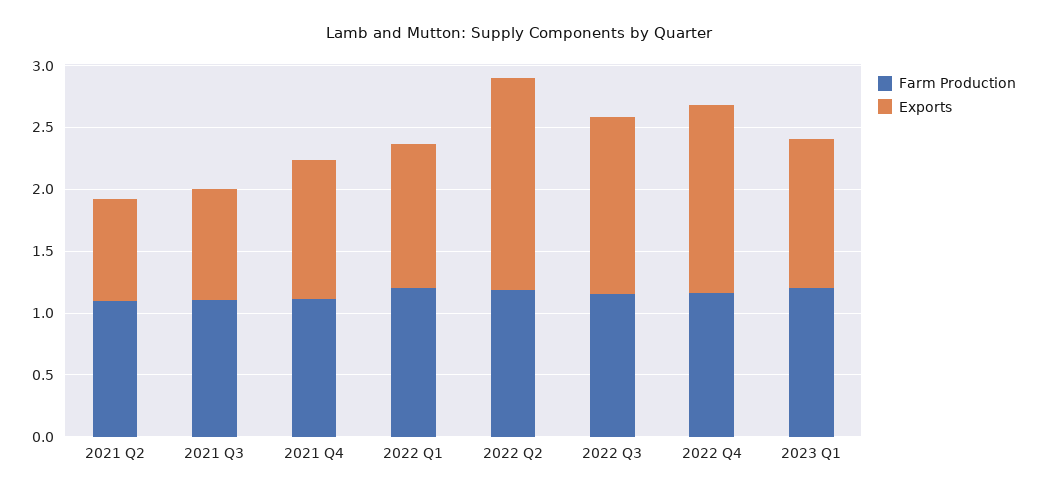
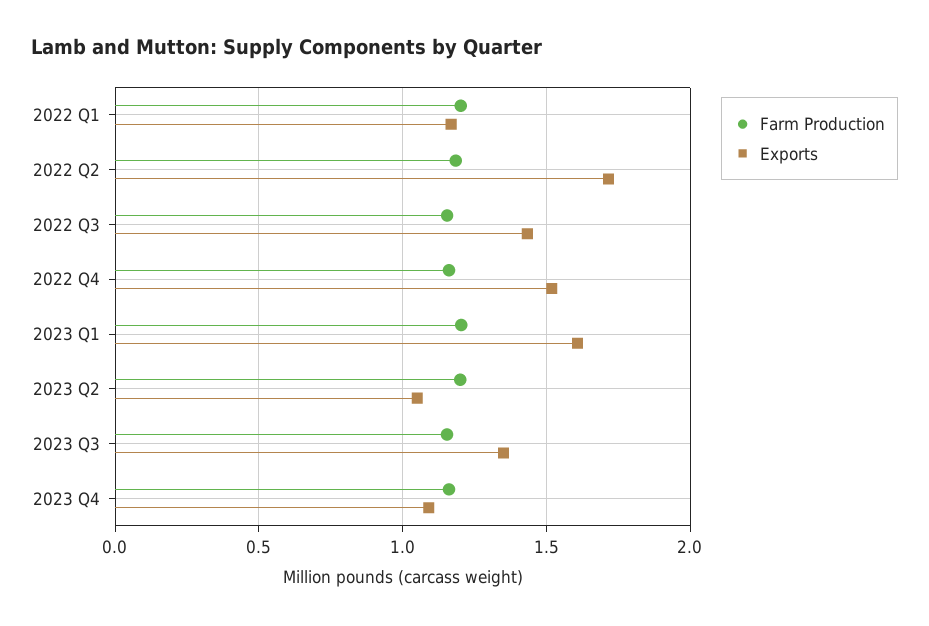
Farm Production, 2021 Q2: 1.1 -> none
Exports, 2021 Q2: 0.8 -> none
Farm Production, 2021 Q3: 1.1 -> none
Exports, 2021 Q3: 0.9 -> none
Farm Production, 2021 Q4: 1.1 -> none
Exports, 2021 Q4: 1.1 -> none
Exports, 2023 Q1: 1.2 -> 1.6
Farm Production, 2023 Q2: none -> 1.2
Exports, 2023 Q2: none -> 1.05
Farm Production, 2023 Q3: none -> 1.15
Exports, 2023 Q3: none -> 1.35
Farm Production, 2023 Q4: none -> 1.15
Exports, 2023 Q4: none -> 1.1

